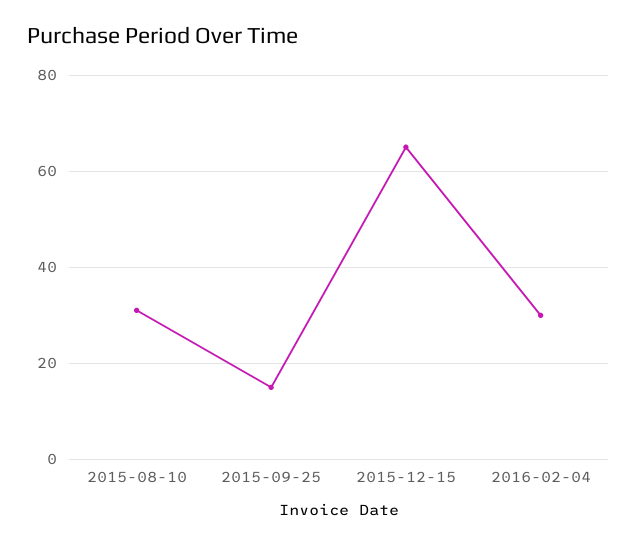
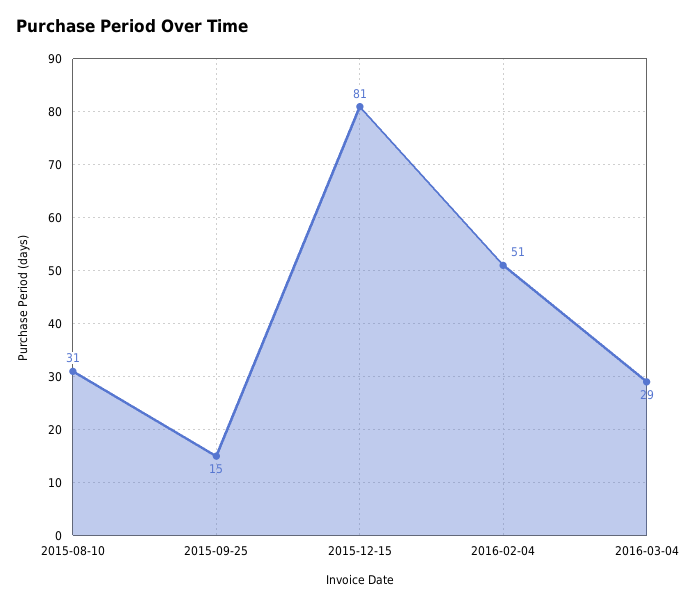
2015-12-15: 65 -> 81
2016-02-04: 30 -> 51
2016-03-04: none -> 29

